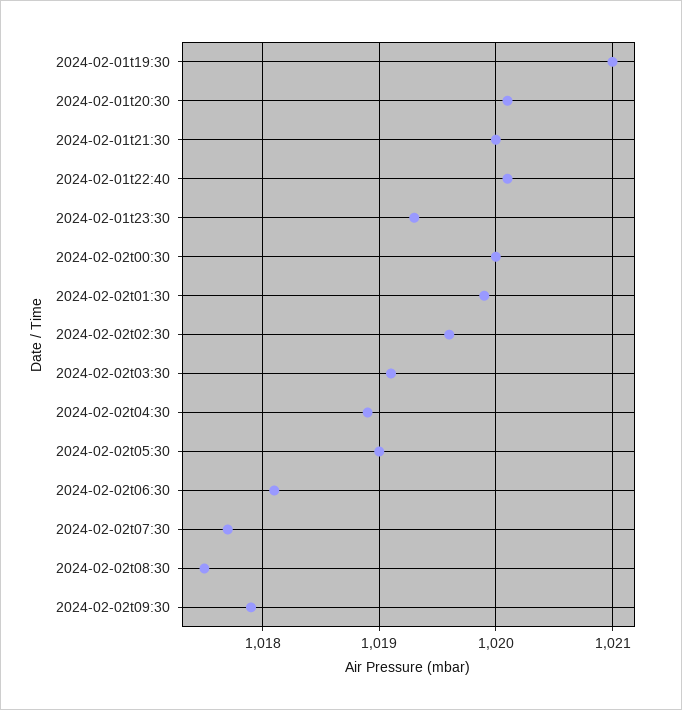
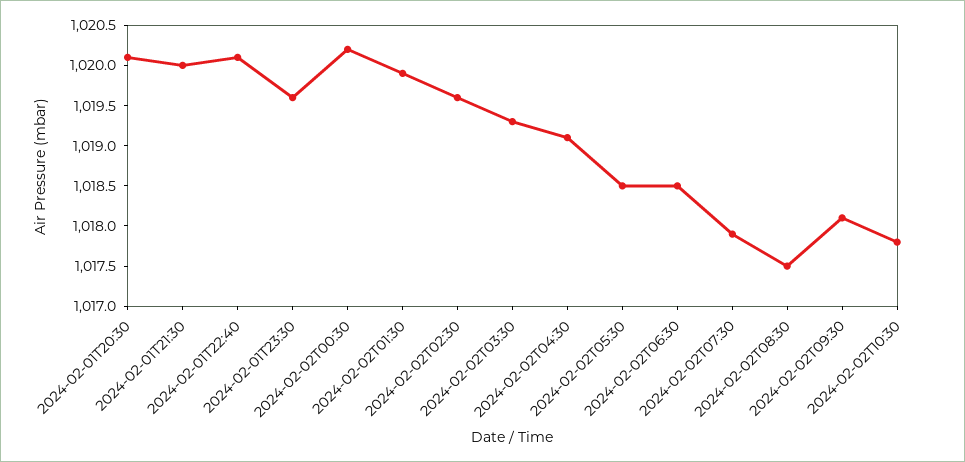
2024-02-01t19:30: 1021 -> none
2024-02-01t23:30: 1019.3 -> 1019.6
2024-02-02t00:30: 1020 -> 1020.2
2024-02-02t03:30: 1019.1 -> 1019.3
2024-02-02t04:30: 1018.9 -> 1019.1
2024-02-02t05:30: 1019 -> 1018.5
2024-02-02t06:30: 1018.1 -> 1018.5
2024-02-02t07:30: 1017.7 -> 1017.9
2024-02-02t09:30: 1017.9 -> 1018.1
2024-02-02T10:30: none -> 1017.8

